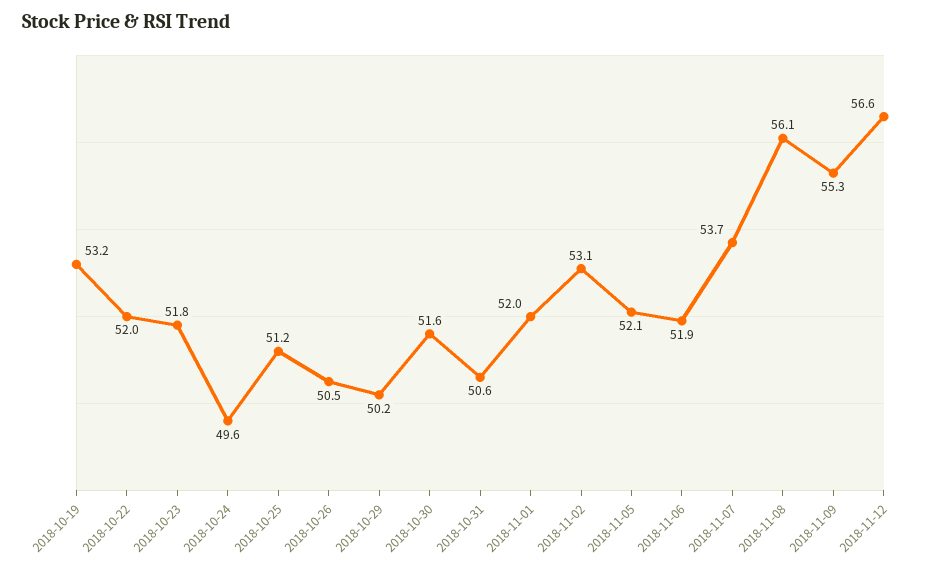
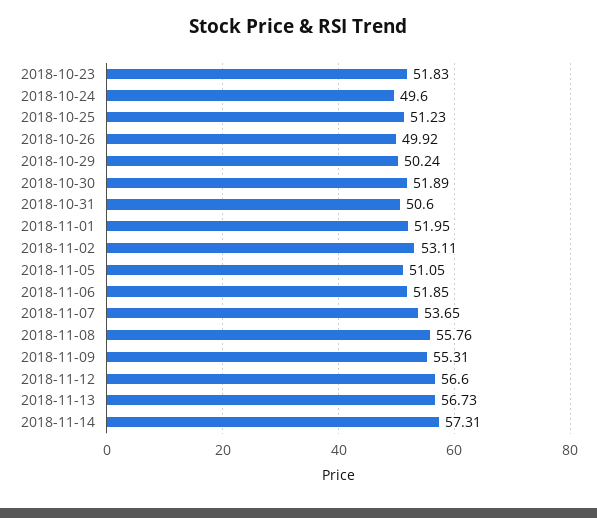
2018-10-19: 53.2 -> none
2018-10-22: 52 -> none
2018-10-26: 50.5 -> 49.92
2018-10-30: 51.6 -> 51.89
2018-11-05: 52.1 -> 51.05
2018-11-08: 56.1 -> 55.76
2018-11-13: none -> 56.73
2018-11-14: none -> 57.31

